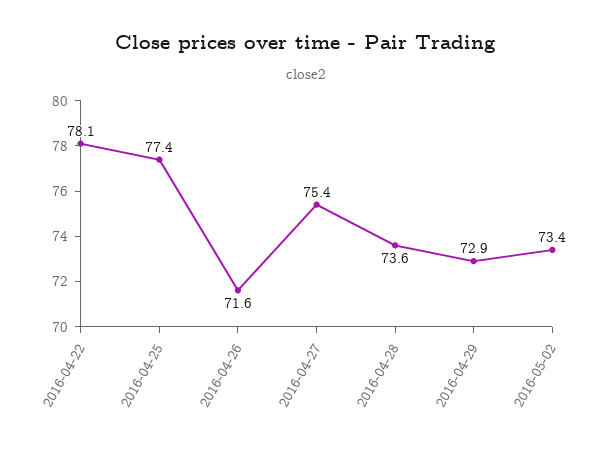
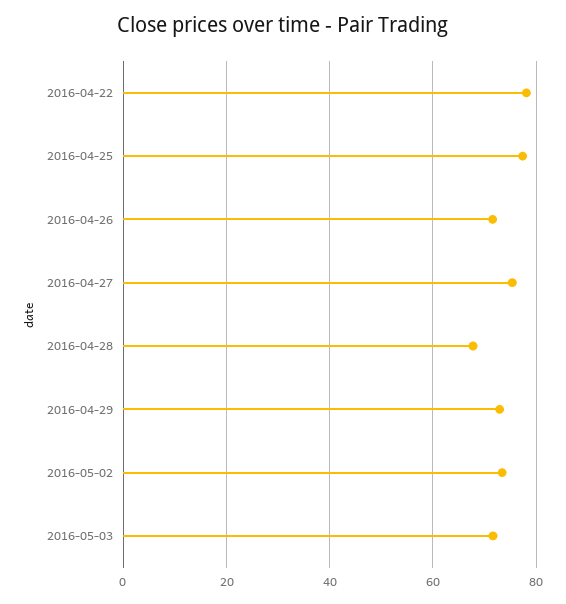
2016-04-28: 73.6 -> 68
2016-05-03: none -> 72

